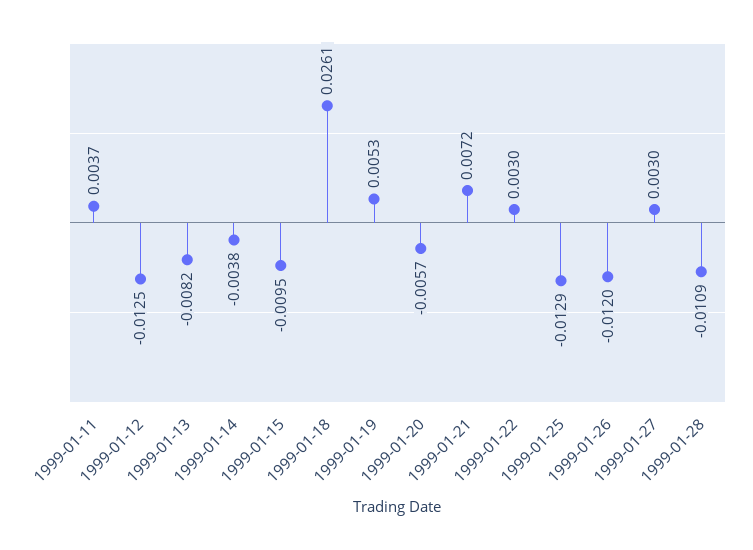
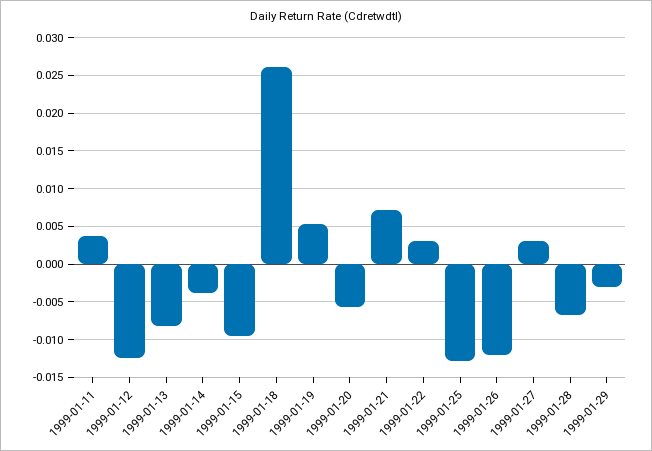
1999-01-28: -0.0109 -> -0.007
1999-01-29: none -> -0.003

